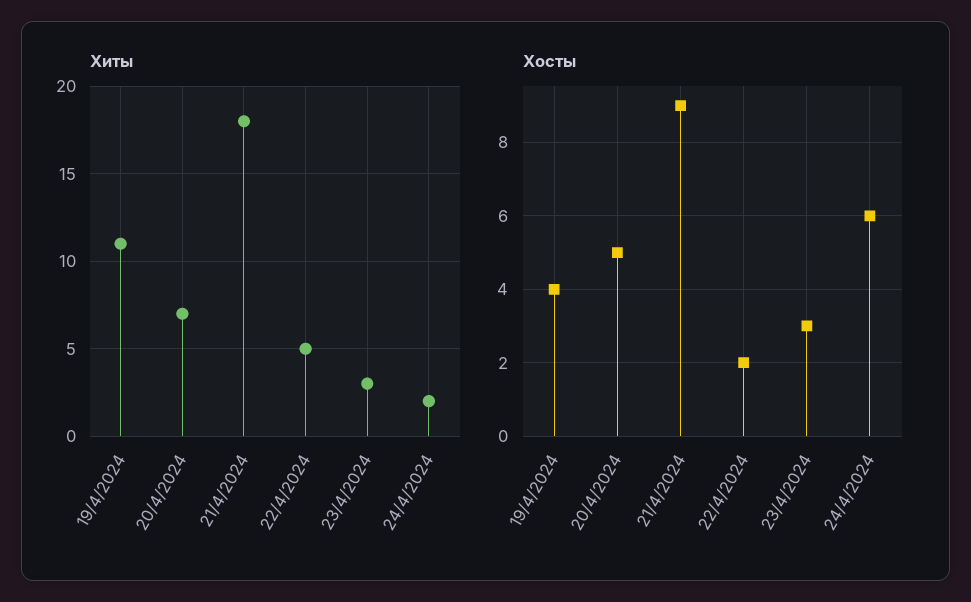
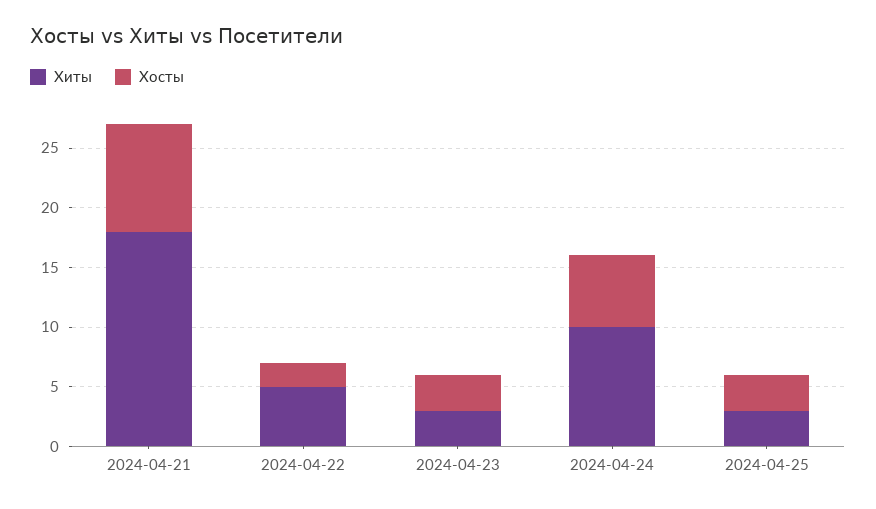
Хиты, 19/4/2024: 11 -> none
Хиты, 20/4/2024: 7 -> none
Хиты, 24/4/2024: 2 -> 10
Хосты, 19/4/2024: 4 -> none
Хосты, 20/4/2024: 5 -> none
Хиты, 2024-04-25: none -> 3
Хосты, 2024-04-25: none -> 3

